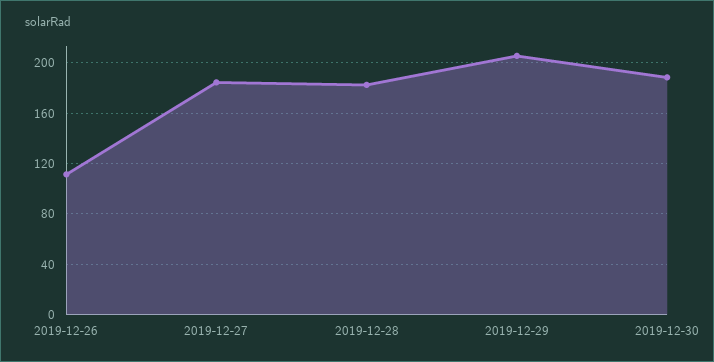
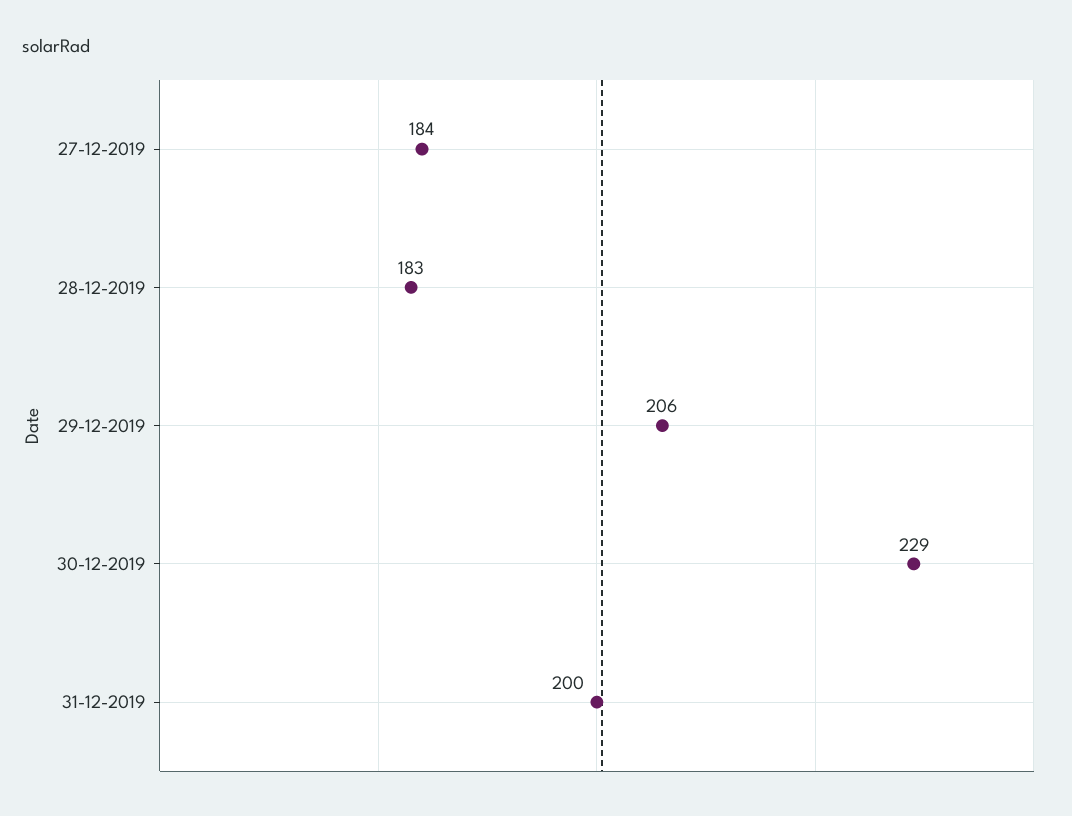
2019-12-26: 110 -> none
2019-12-30: 190 -> 229
31-12-2019: none -> 200

